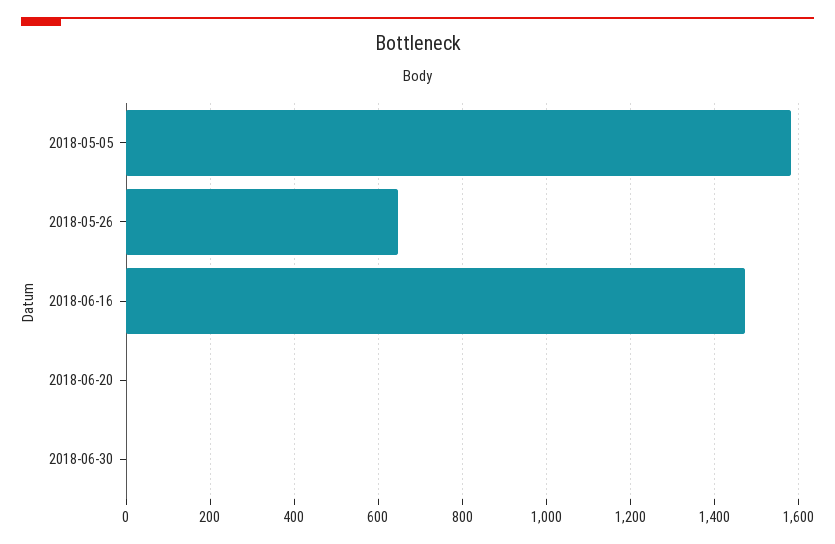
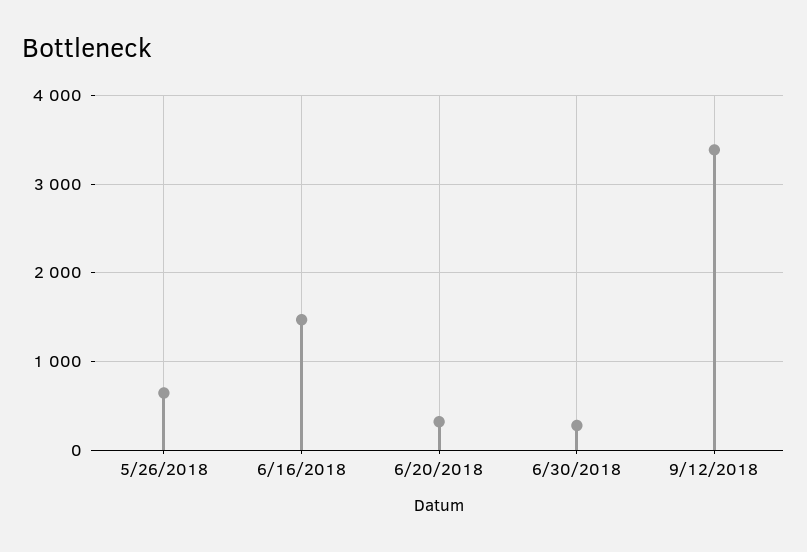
2018-05-05: 1580 -> none
2018-06-20: 0 -> 300
2018-06-30: 0 -> 300
9/12/2018: none -> 3400

